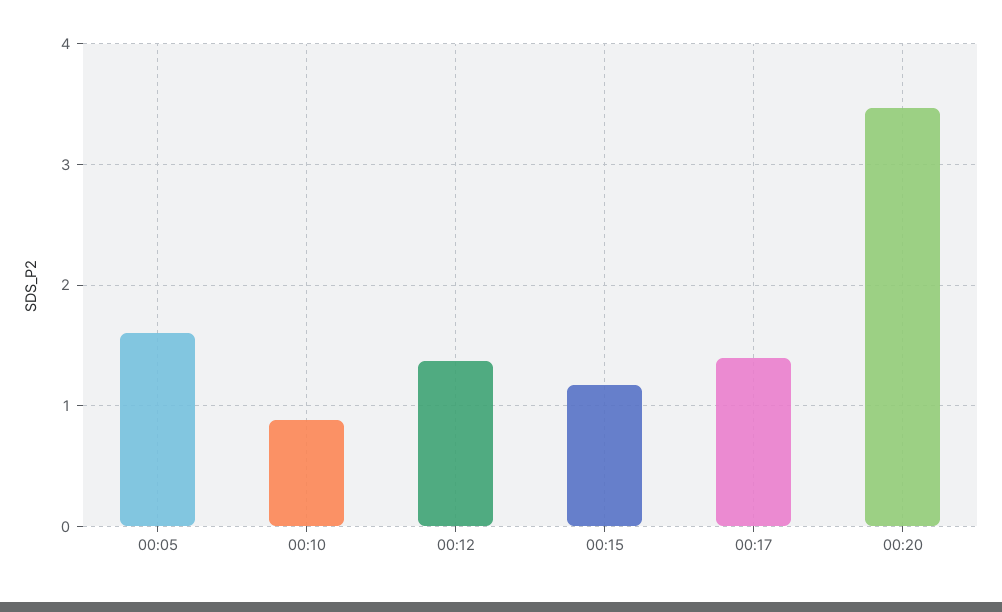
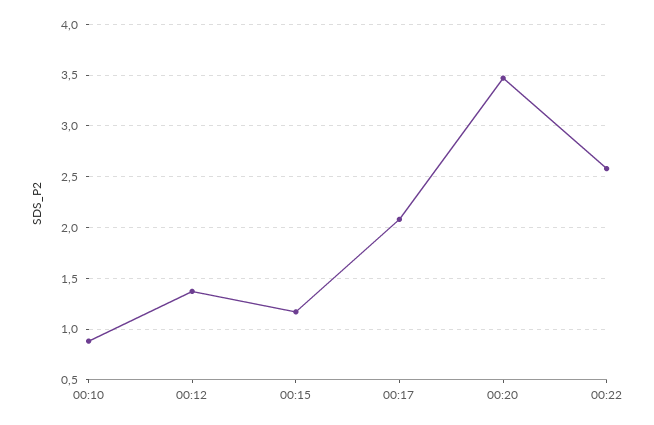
00:05: 1.6 -> none
00:17: 1.4 -> 2.1
00:22: none -> 2.6

